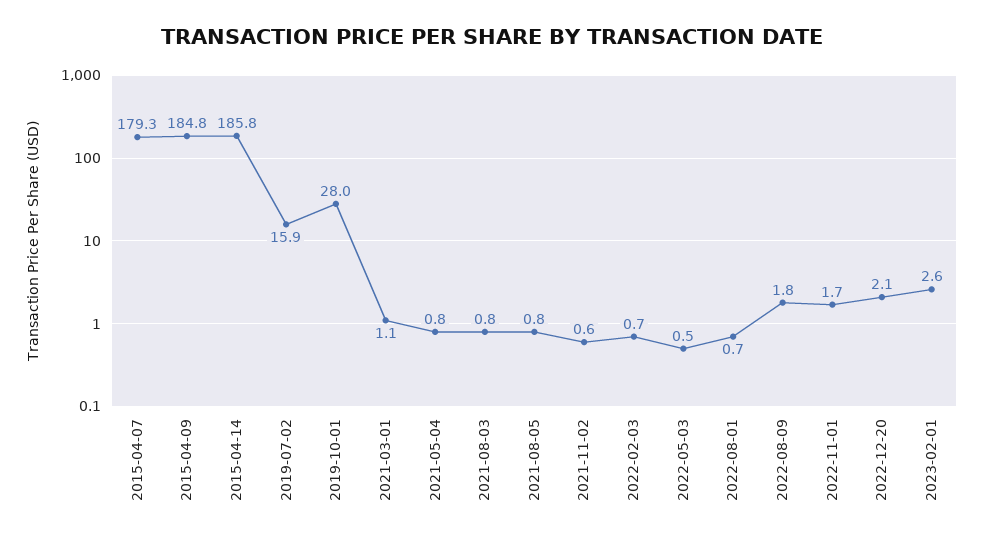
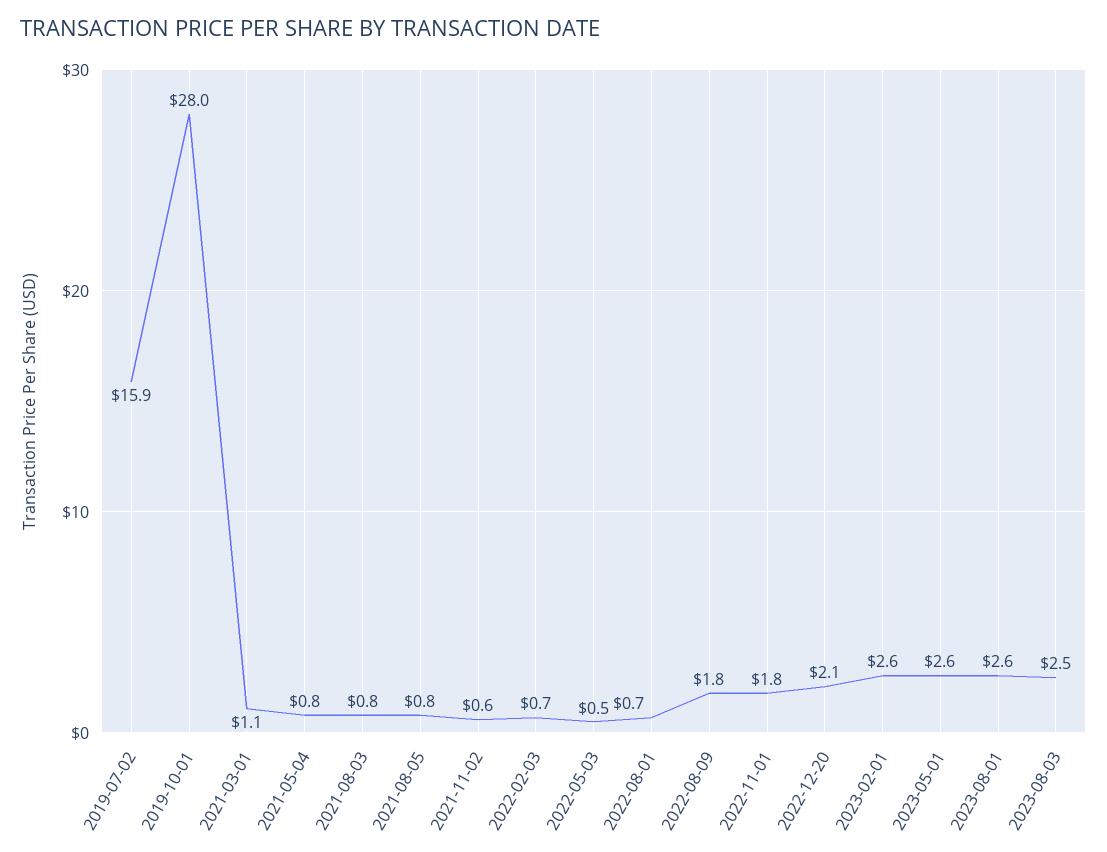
2015-04-07: 179.3 -> none
2015-04-09: 184.8 -> none
2015-04-14: 185.8 -> none
2022-11-01: 1.7 -> 1.8
2023-05-01: none -> 2.6
2023-08-01: none -> 2.6
2023-08-03: none -> 2.5

